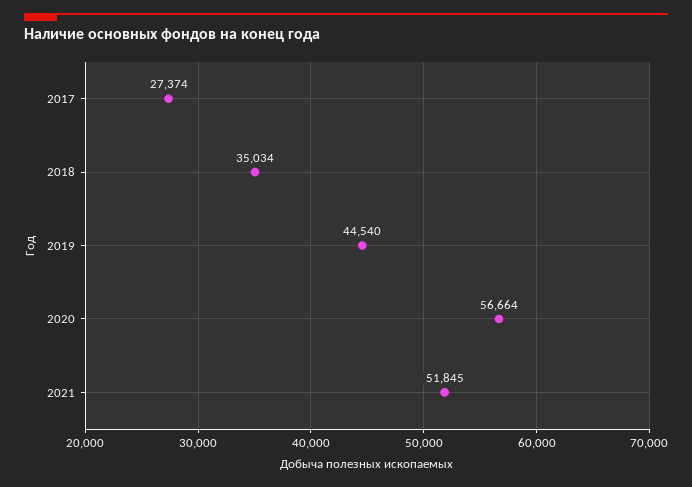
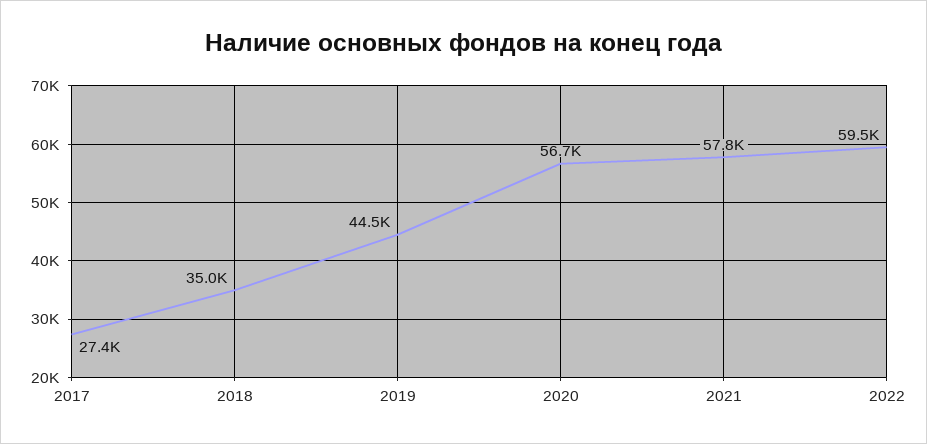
2021: 51845 -> 57800
2022: none -> 59500

